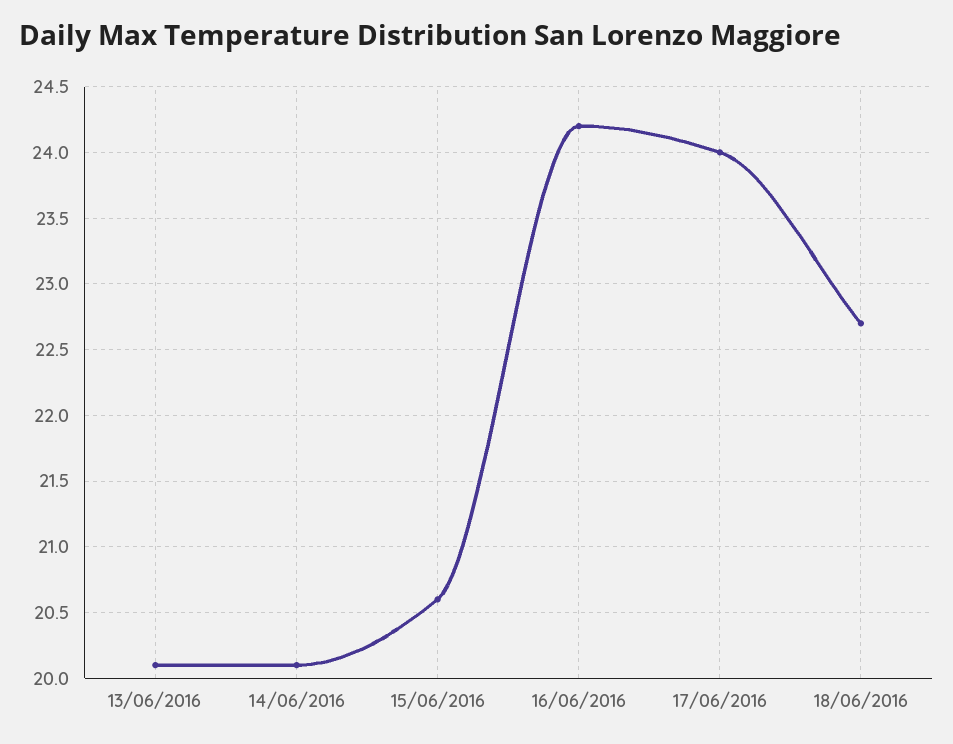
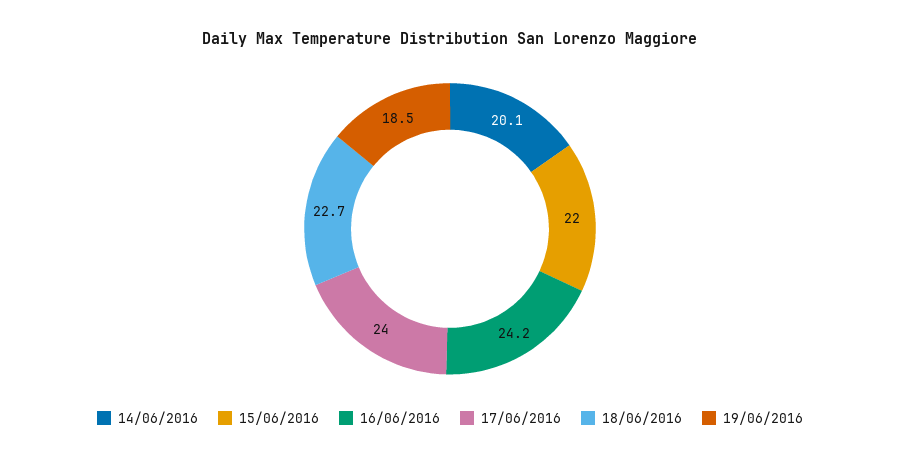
13/06/2016: 20.1 -> none
15/06/2016: 20.6 -> 22
19/06/2016: none -> 18.5

